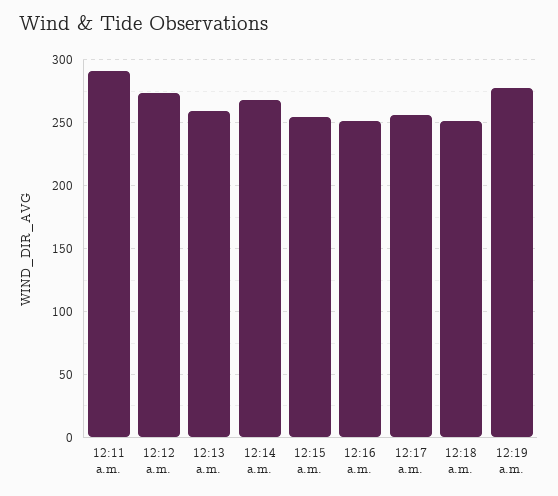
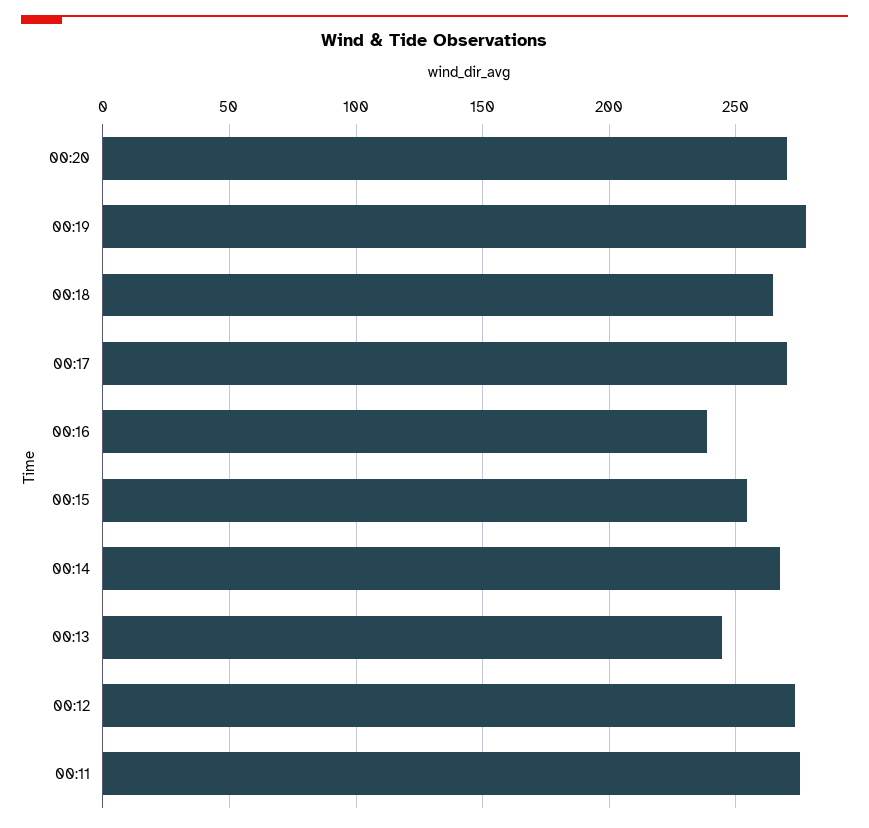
12:11 a.m.: 290 -> 275
12:13 a.m.: 260 -> 245
12:16 a.m.: 250 -> 240
12:17 a.m.: 255 -> 270
12:18 a.m.: 250 -> 265
00:20: none -> 270

